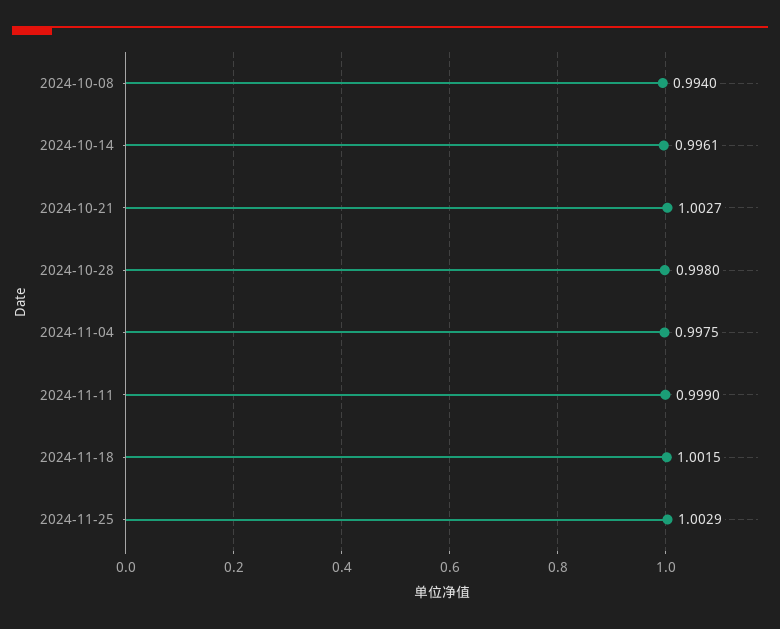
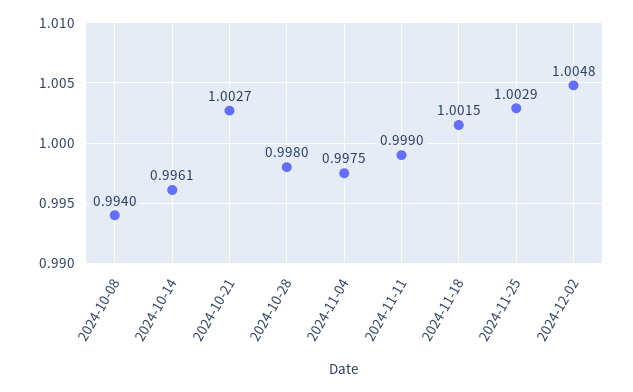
2024-12-02: none -> 1.0048

